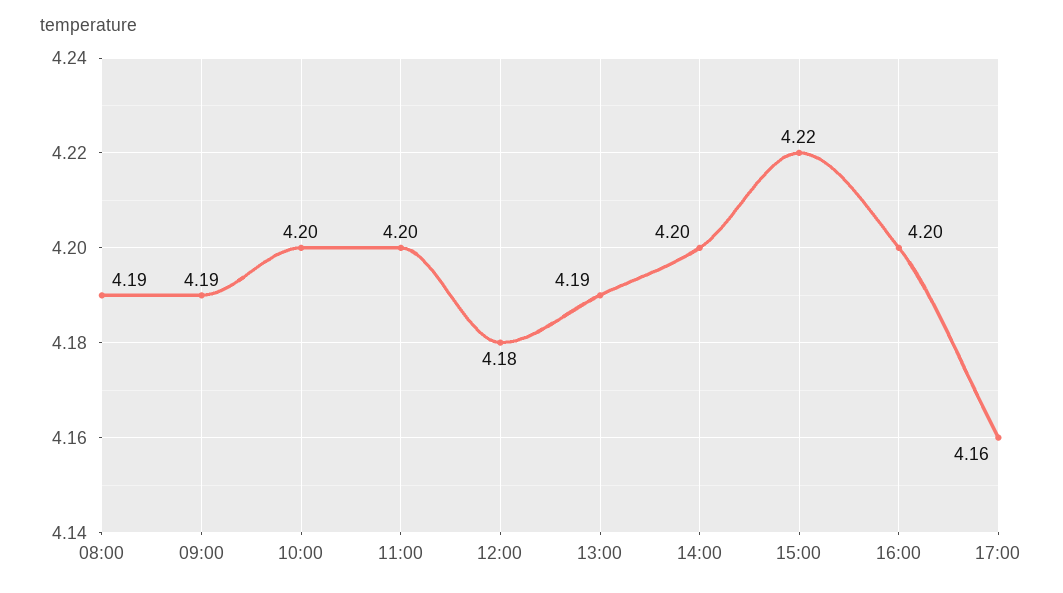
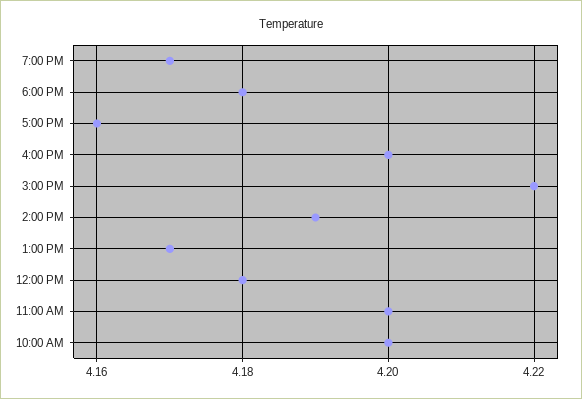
08:00: 4.19 -> none
09:00: 4.19 -> none
13:00: 4.19 -> 4.17
14:00: 4.2 -> 4.19
7:00 PM: none -> 4.17
6:00 PM: none -> 4.18

